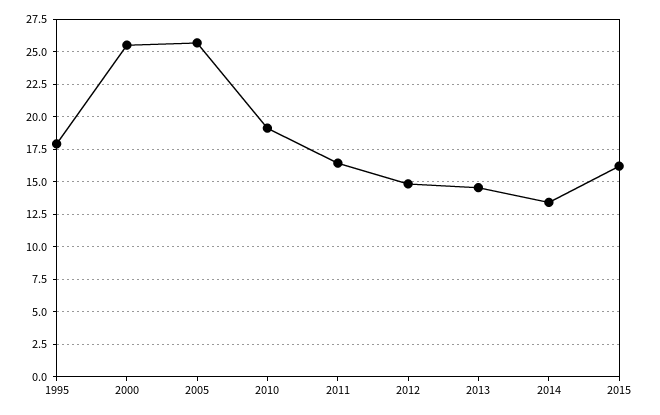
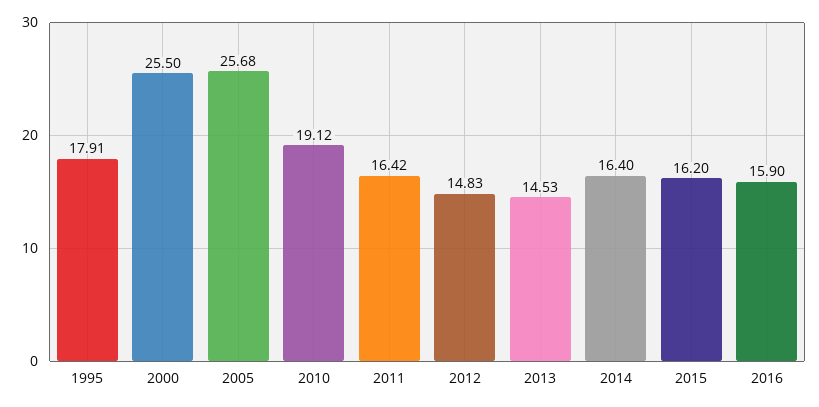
2014: 13.5 -> 16.4
2016: none -> 15.9

